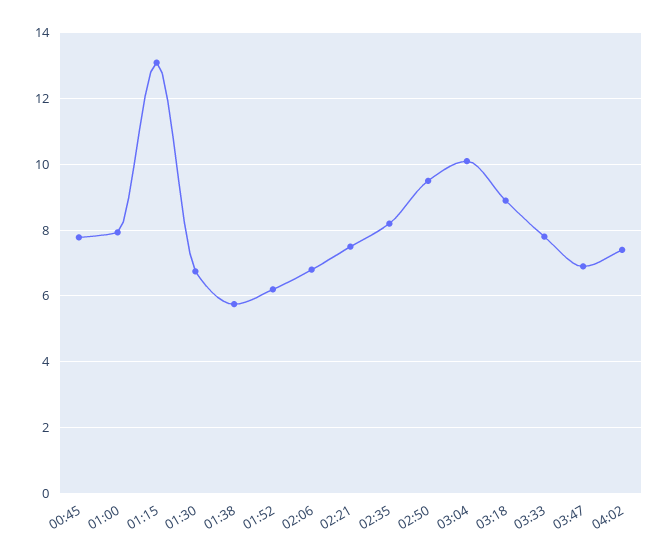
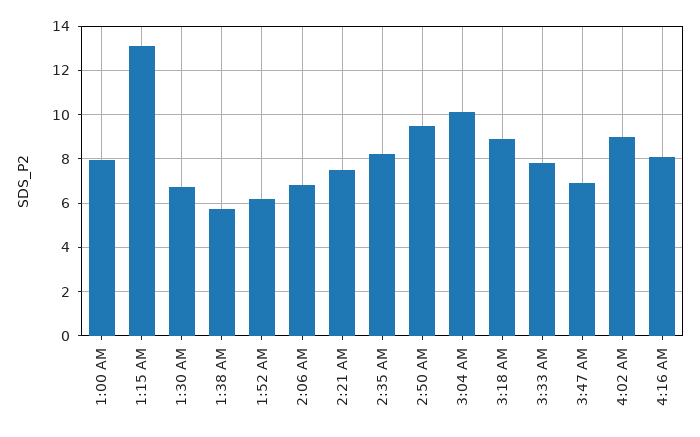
00:45: 7.8 -> none
04:02: 7.4 -> 9
4:16 AM: none -> 8

